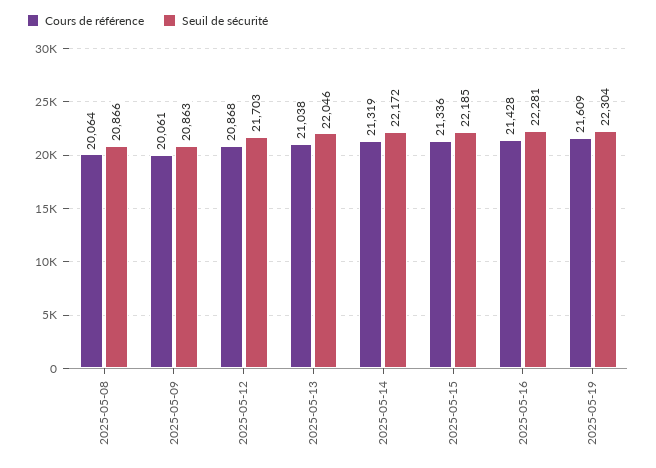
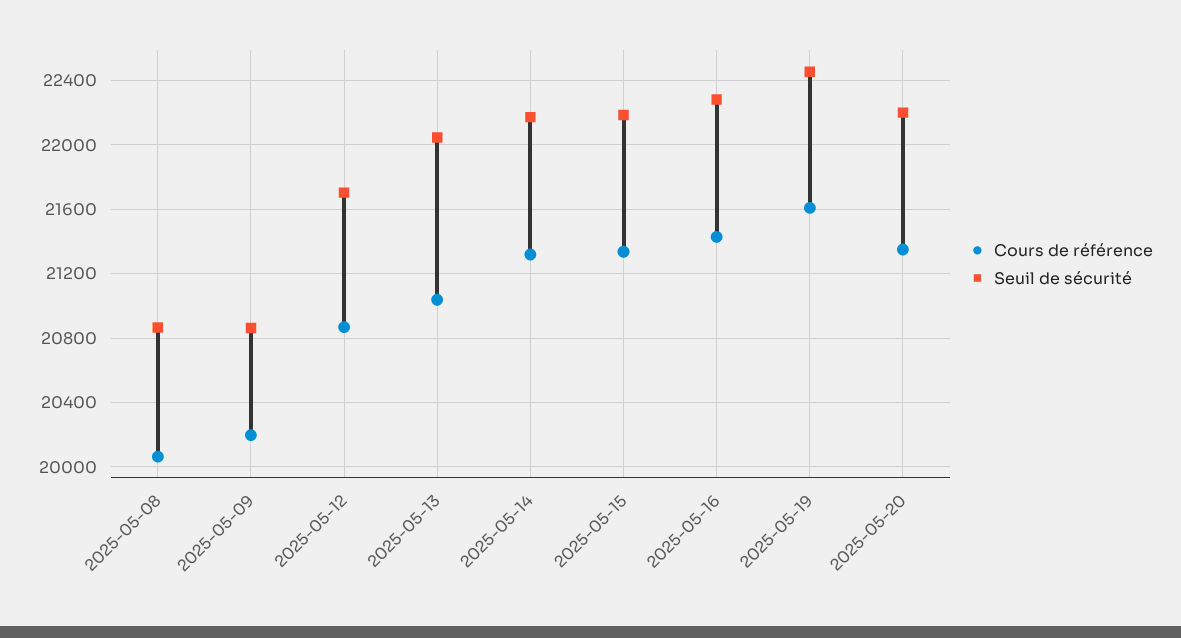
Cours de référence, 2025-05-09: 20061 -> 20200
Seuil de sécurité, 2025-05-19: 22304 -> 22450
Cours de référence, 2025-05-20: none -> 21350
Seuil de sécurité, 2025-05-20: none -> 22200

